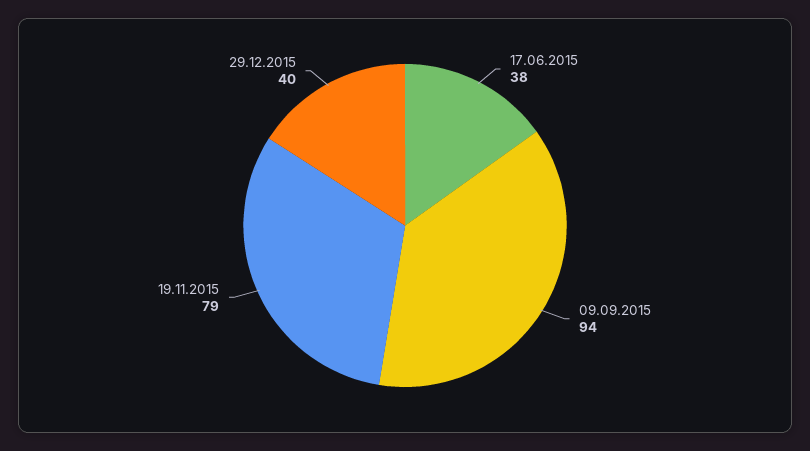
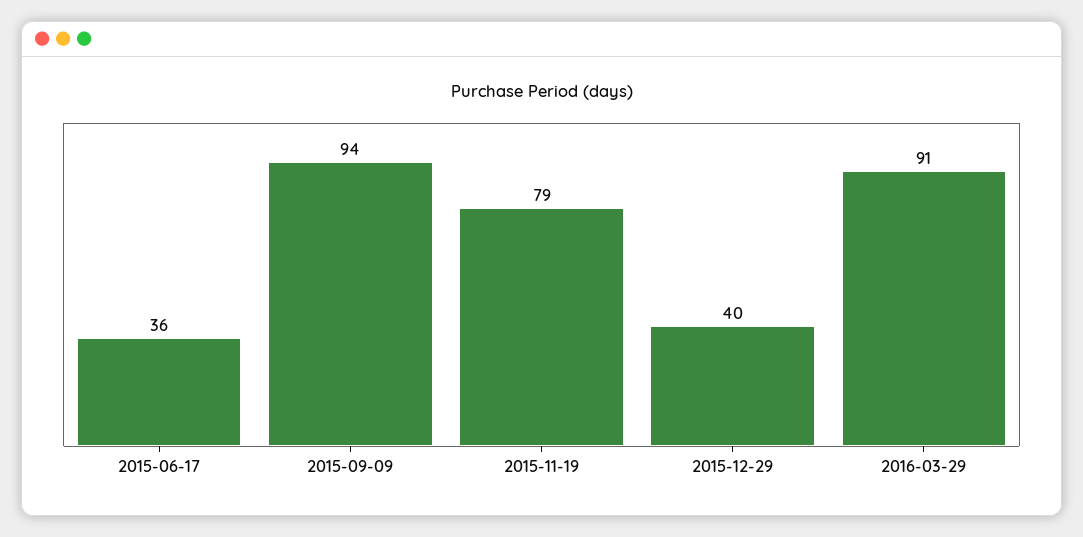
17.06.2015: 38 -> 36
2016-03-29: none -> 91

